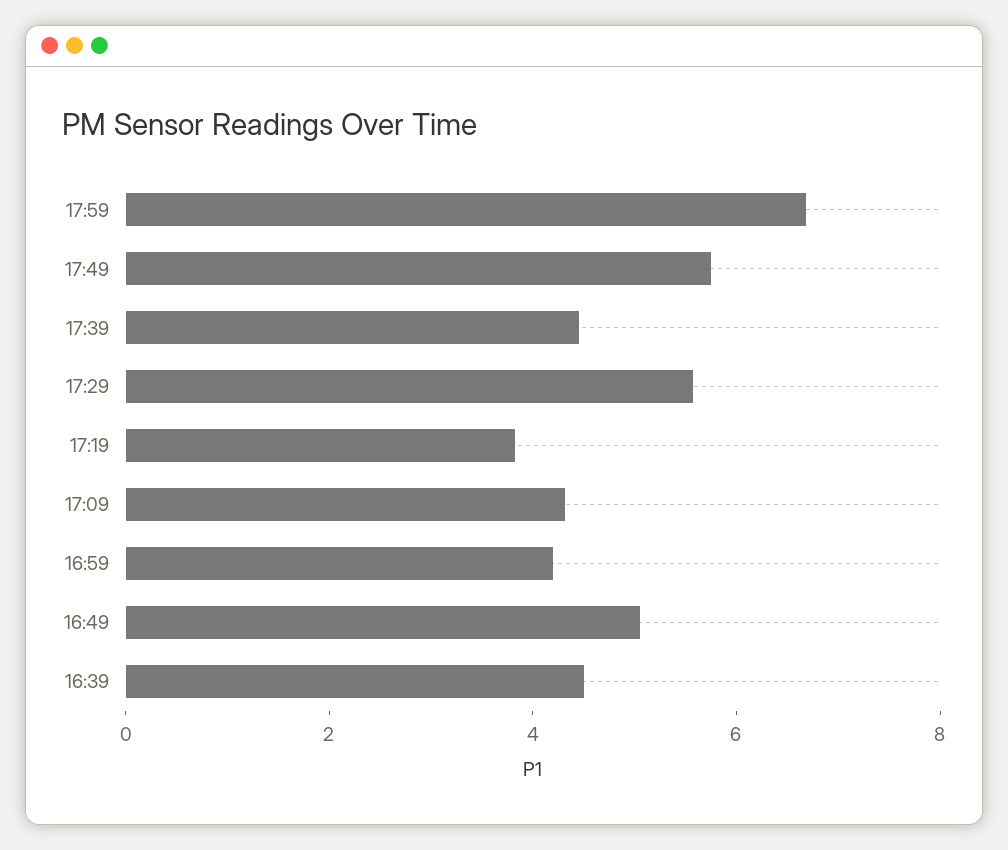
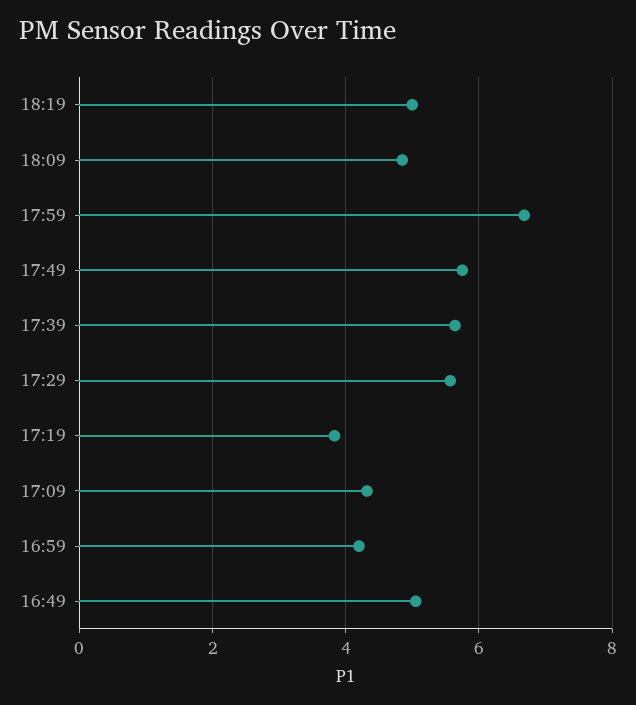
17:39: 4.5 -> 5.6
16:39: 4.5 -> none
18:19: none -> 5
18:09: none -> 4.8

